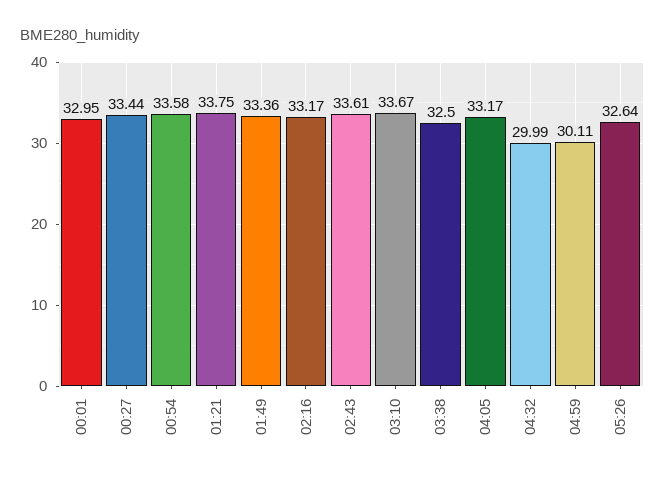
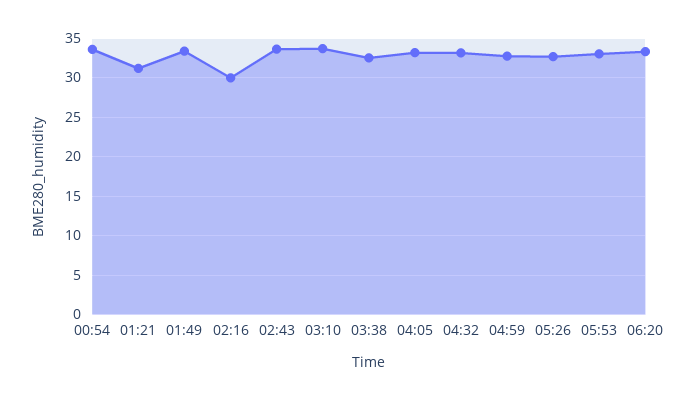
00:01: 32.95 -> none
00:27: 33.44 -> none
01:21: 33.75 -> 31
02:16: 33.17 -> 30
04:32: 29.99 -> 33
04:59: 30.11 -> 33
05:53: none -> 33
06:20: none -> 33

